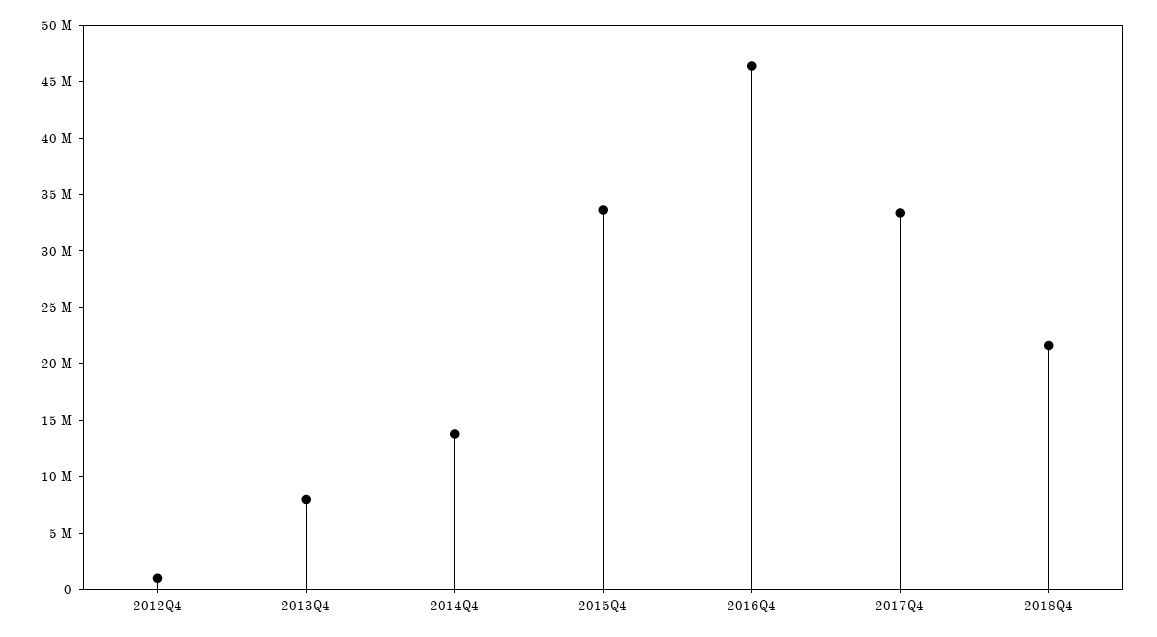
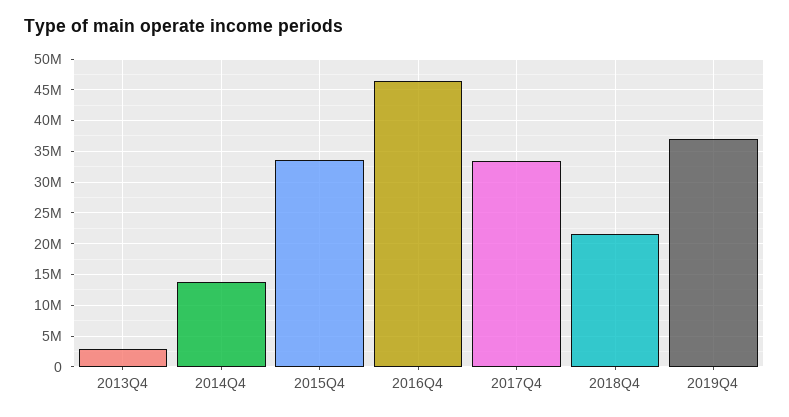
2012Q4: 1000000 -> none
2013Q4: 8000000 -> 3000000
2019Q4: none -> 37000000

